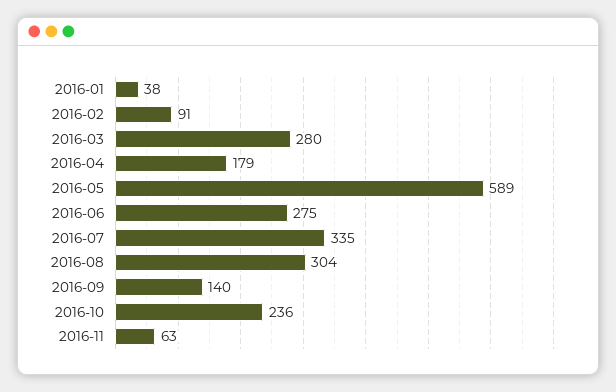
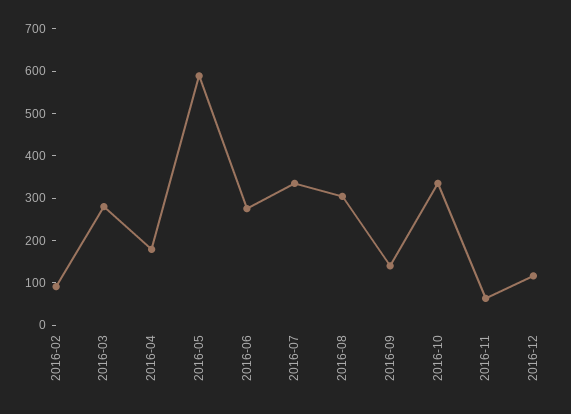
2016-01: 38 -> none
2016-10: 236 -> 340
2016-12: none -> 120

